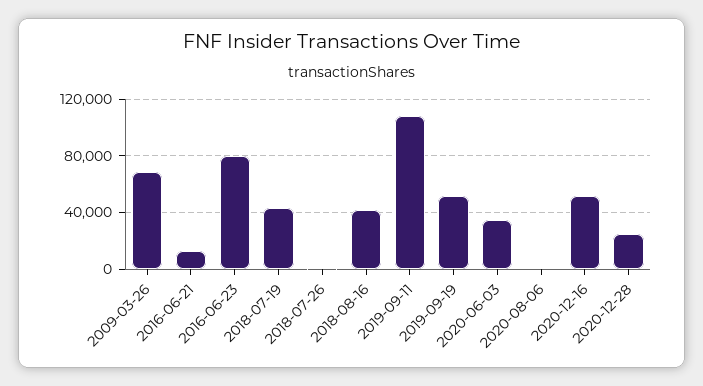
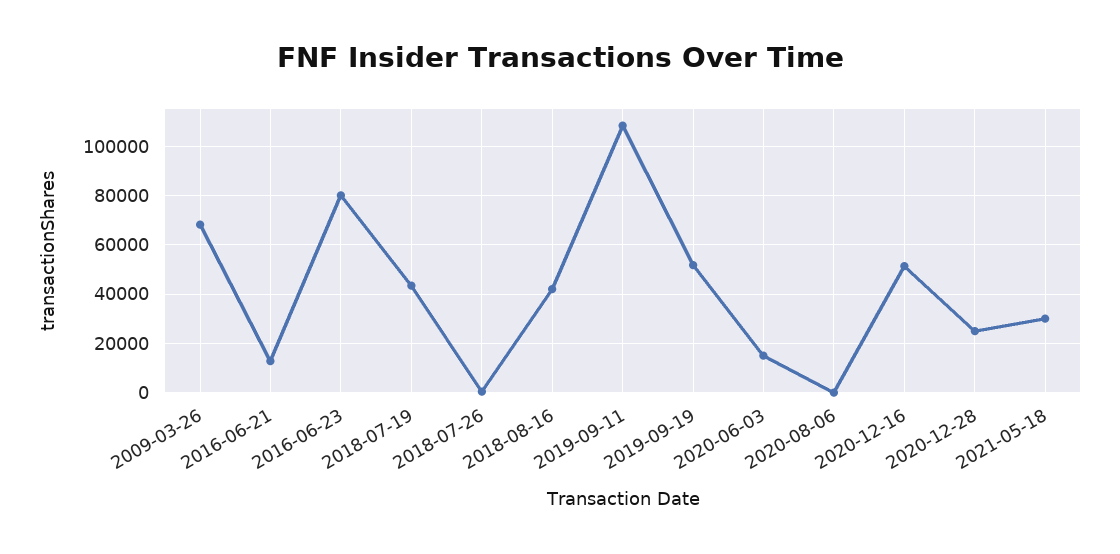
2020-06-03: 35000 -> 15000
2021-05-18: none -> 30000

